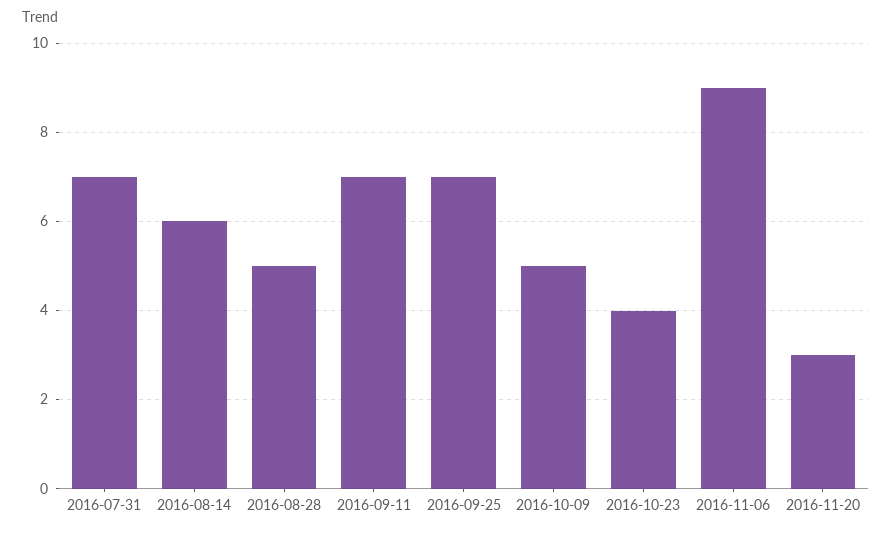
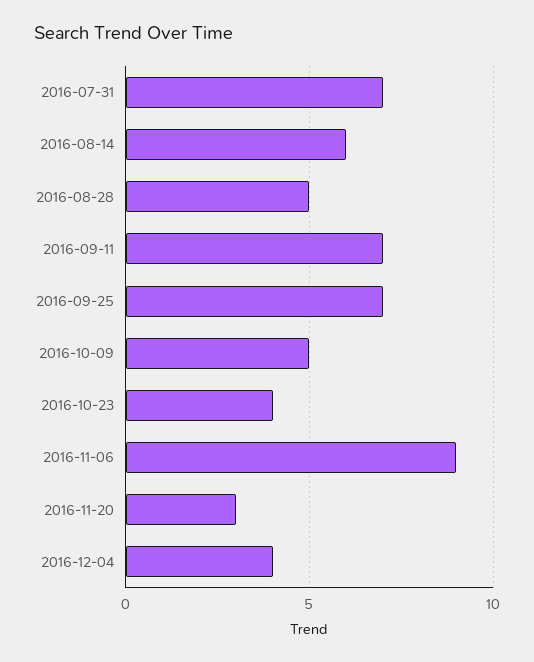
2016-12-04: none -> 4

